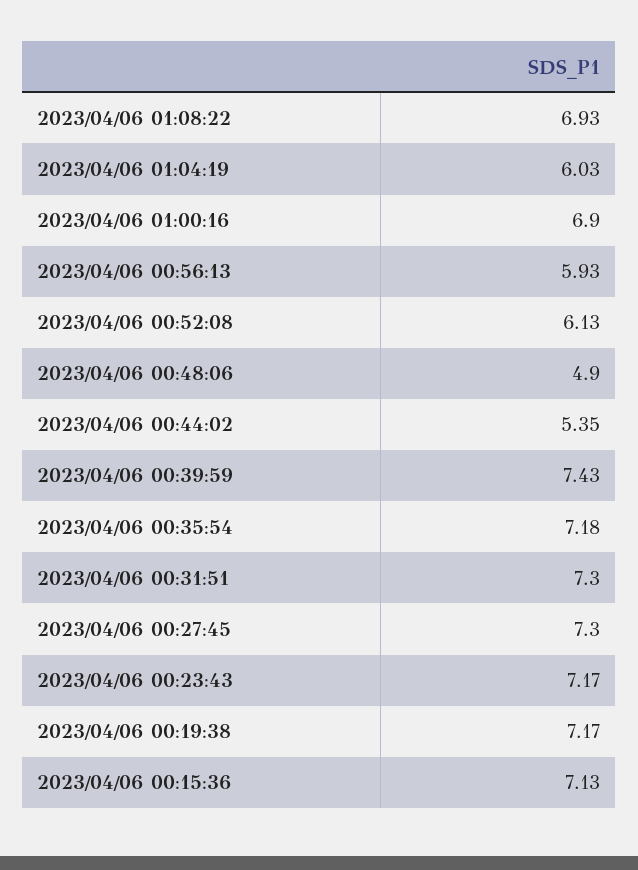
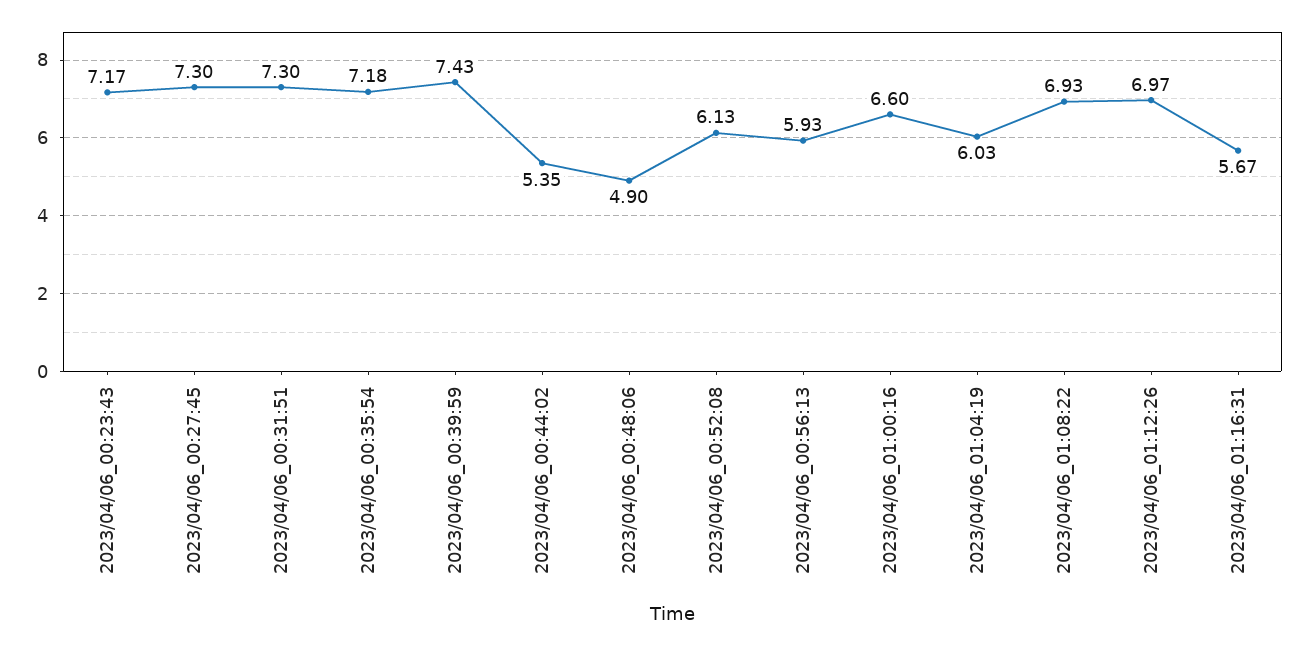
2023/04/06 01:00:16: 6.9 -> 6.6
2023/04/06 00:19:38: 7.17 -> none
2023/04/06 00:15:36: 7.13 -> none
2023/04/06_01:12:26: none -> 6.97
2023/04/06_01:16:31: none -> 5.67

